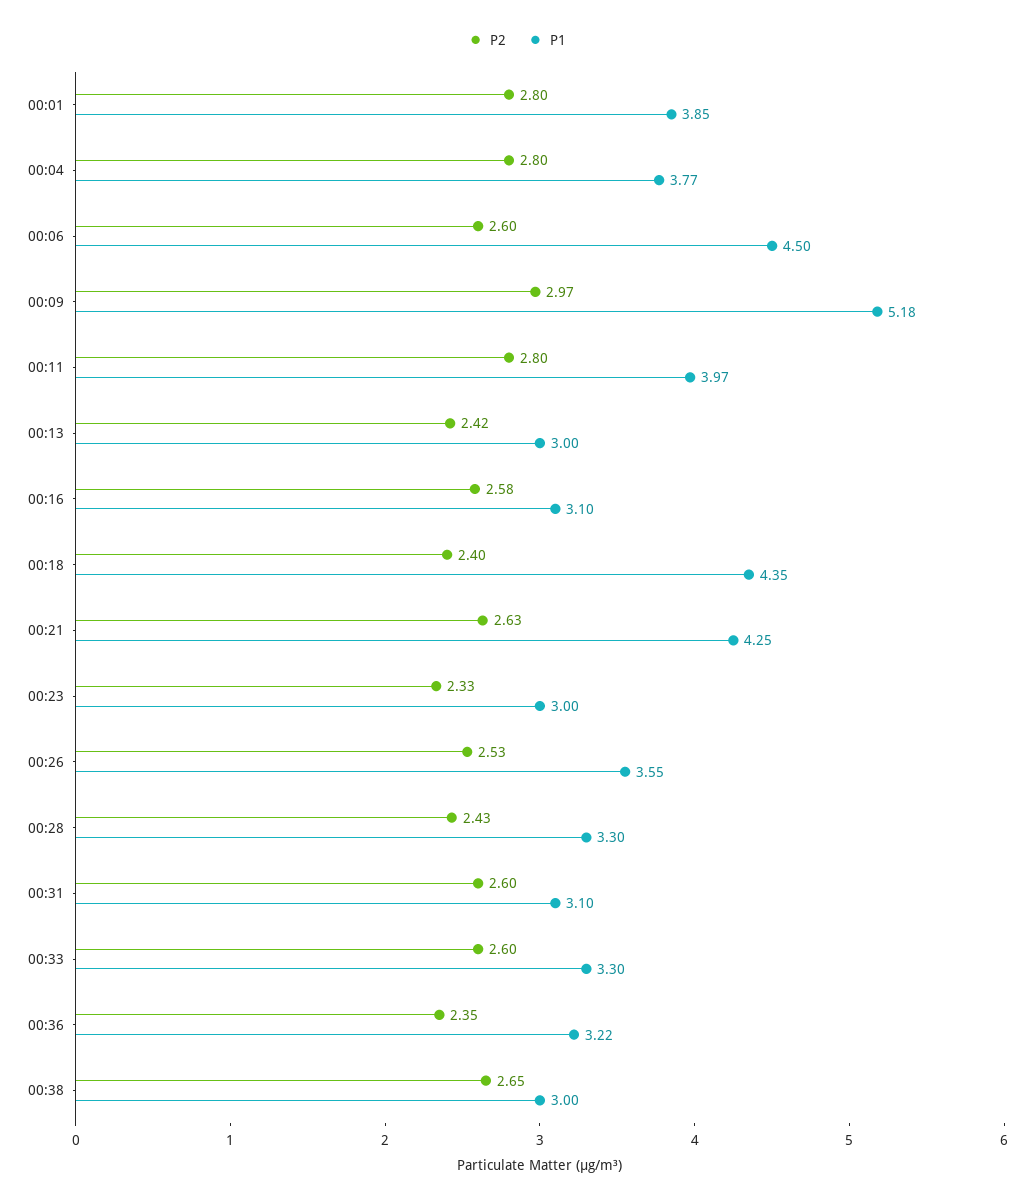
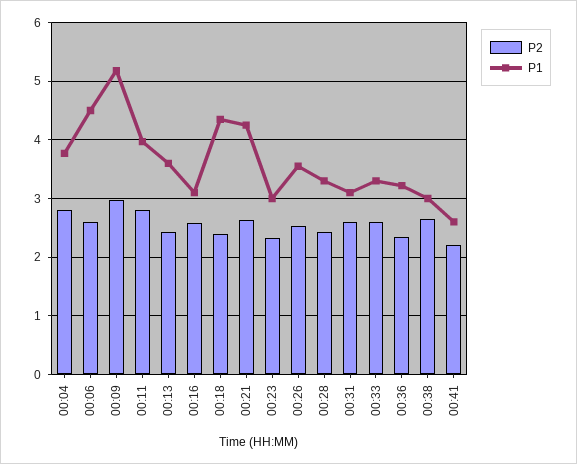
P2, 00:01: 2.8 -> none
P1, 00:01: 3.85 -> none
P1, 00:13: 3 -> 3.6
P2, 00:41: none -> 2.2
P1, 00:41: none -> 2.6

